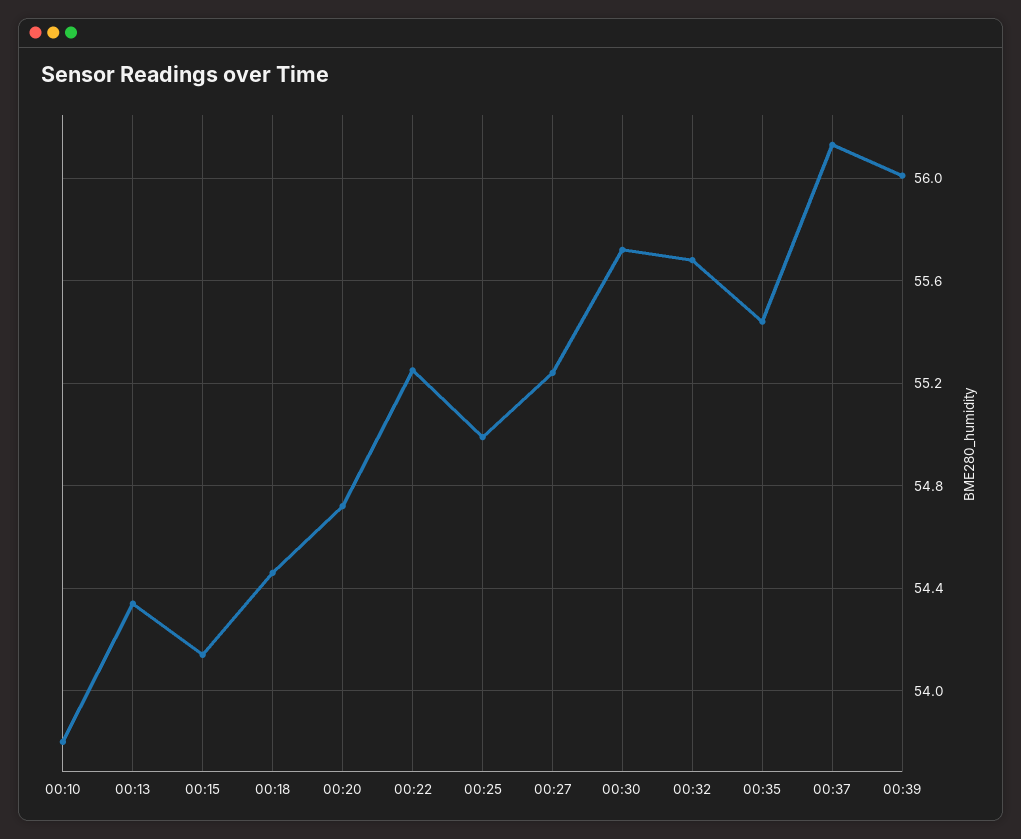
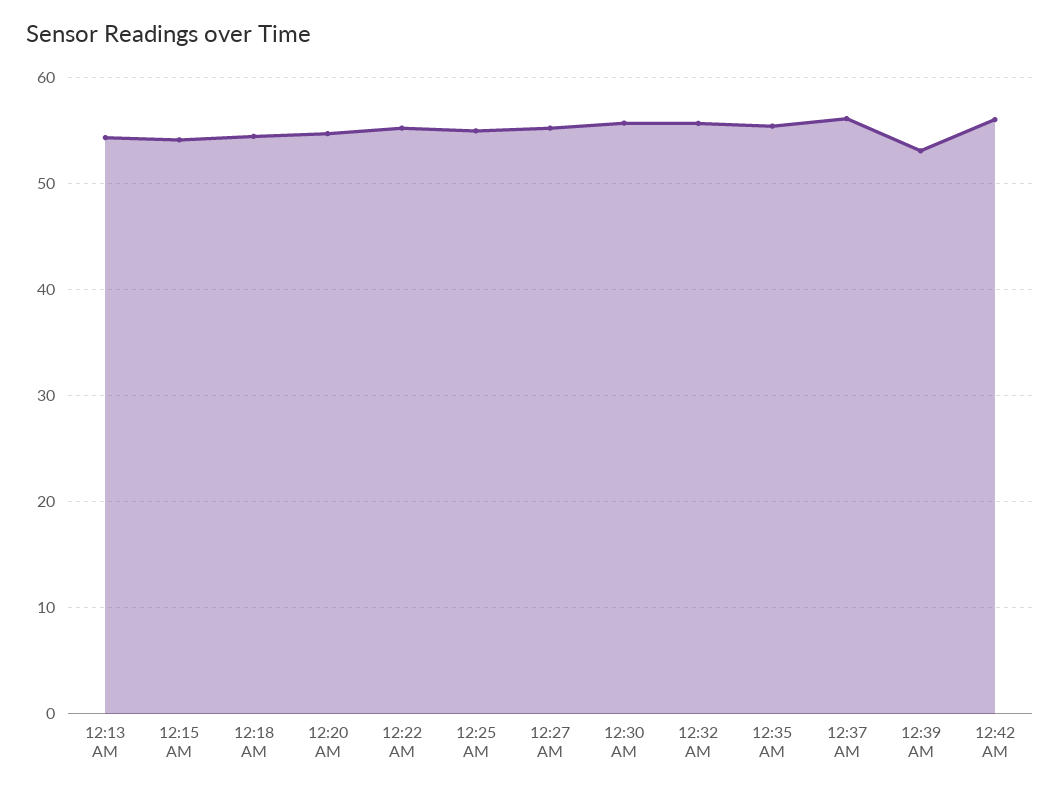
00:10: 53.8 -> none
00:39: 56 -> 53
12:42 AM: none -> 56

